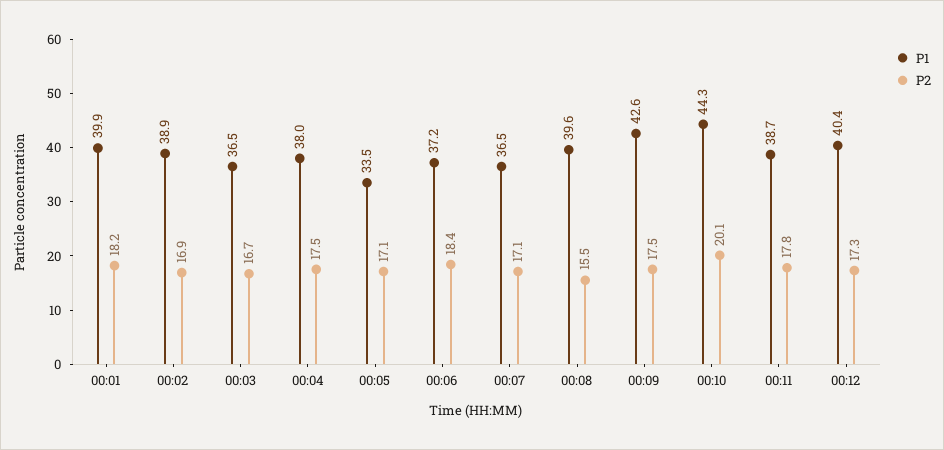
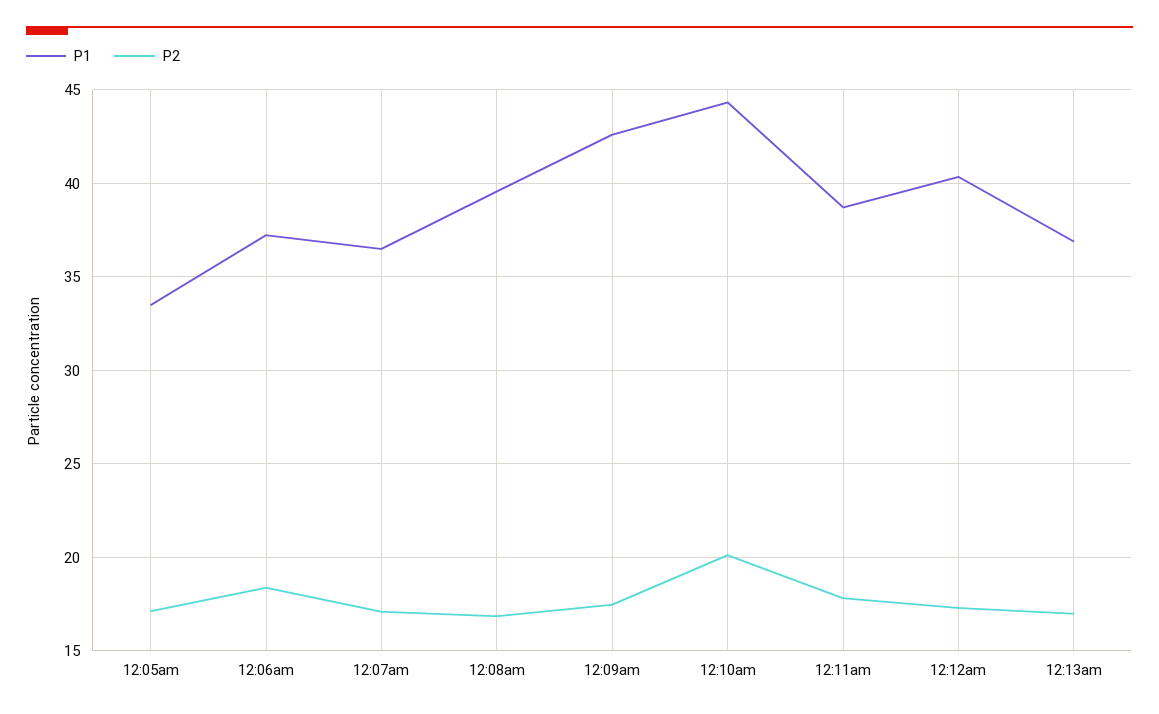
P1, 00:01: 39.9 -> none
P2, 00:01: 18.2 -> none
P1, 00:02: 38.9 -> none
P2, 00:02: 16.9 -> none
P1, 00:03: 36.5 -> none
P2, 00:03: 16.7 -> none
P1, 00:04: 38 -> none
P2, 00:04: 17.5 -> none
P2, 00:08: 15.5 -> 17
P1, 12:13am: none -> 37
P2, 12:13am: none -> 17

